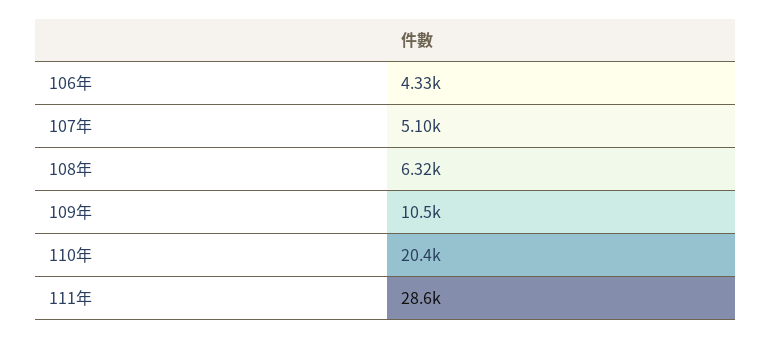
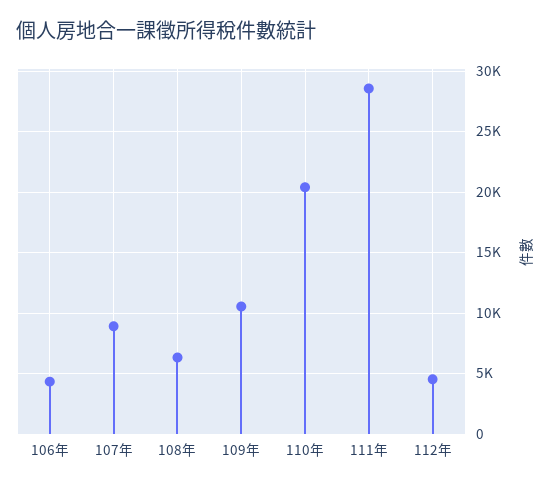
107年: 5100 -> 9000
112年: none -> 4500

